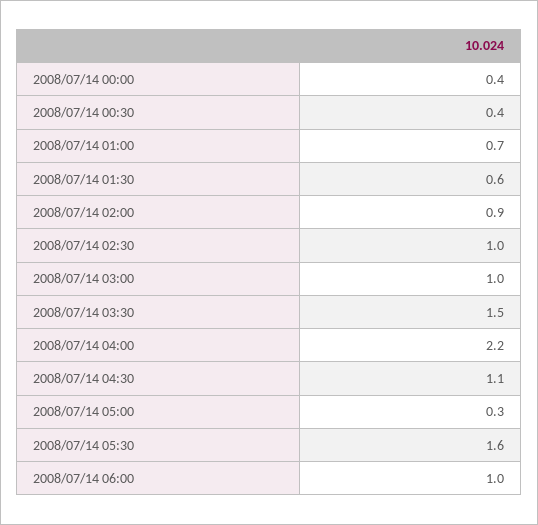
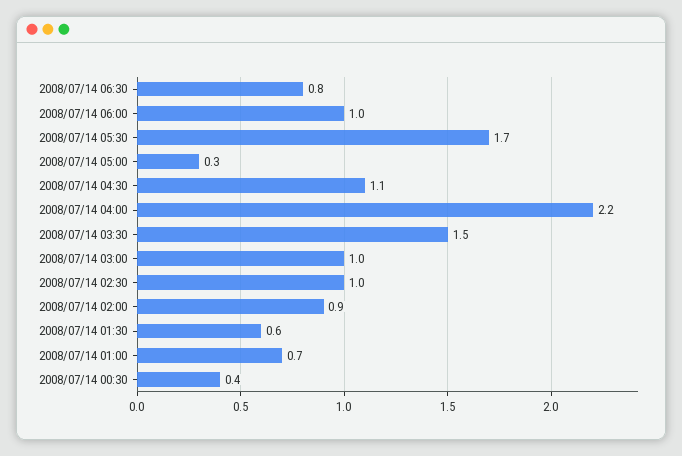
2008/07/14 00:00: 0.4 -> none
2008/07/14 05:30: 1.6 -> 1.7
2008/07/14 06:30: none -> 0.8

